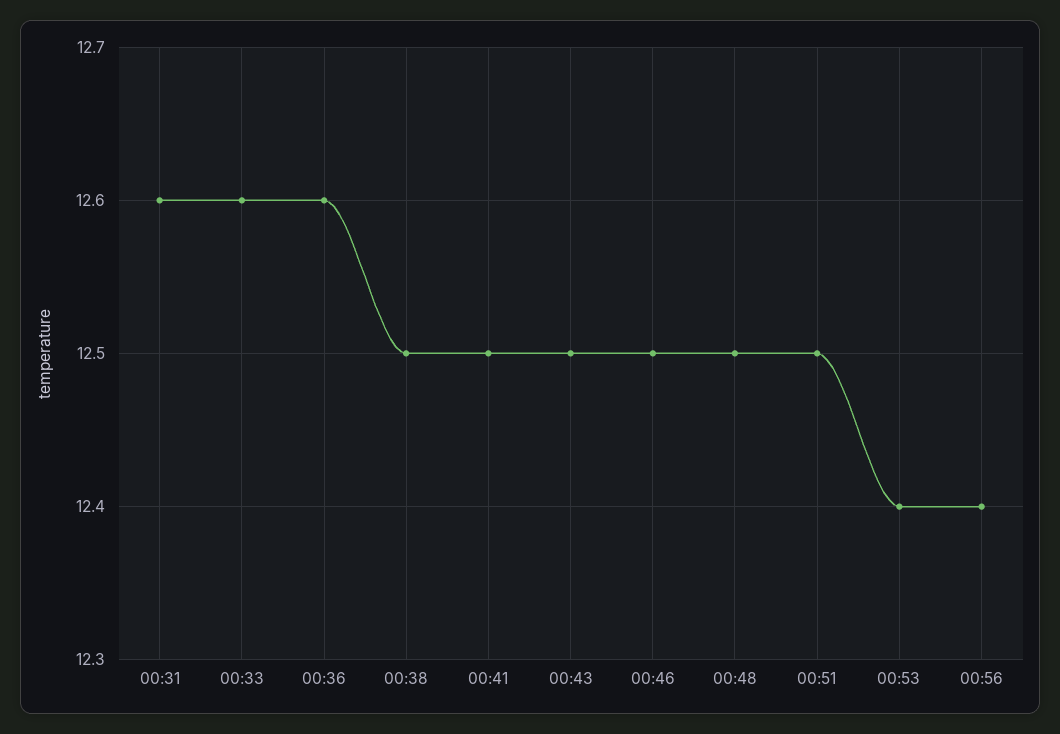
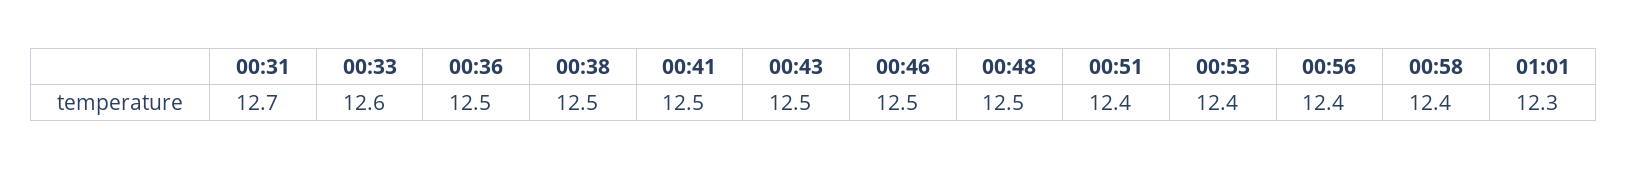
00:31: 12.6 -> 12.7
00:36: 12.6 -> 12.5
00:51: 12.5 -> 12.4
00:58: none -> 12.4
01:01: none -> 12.3

